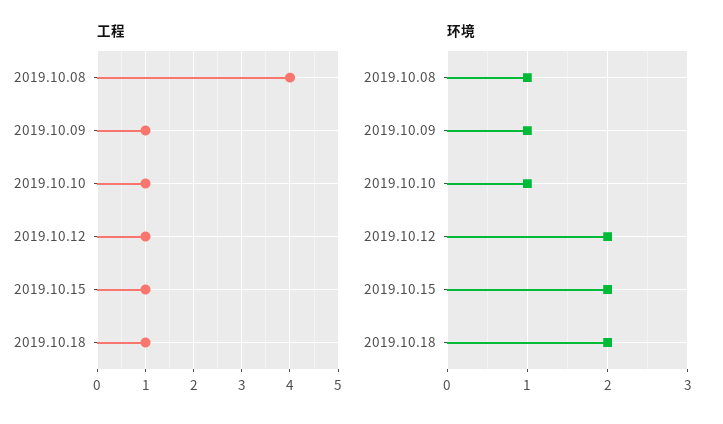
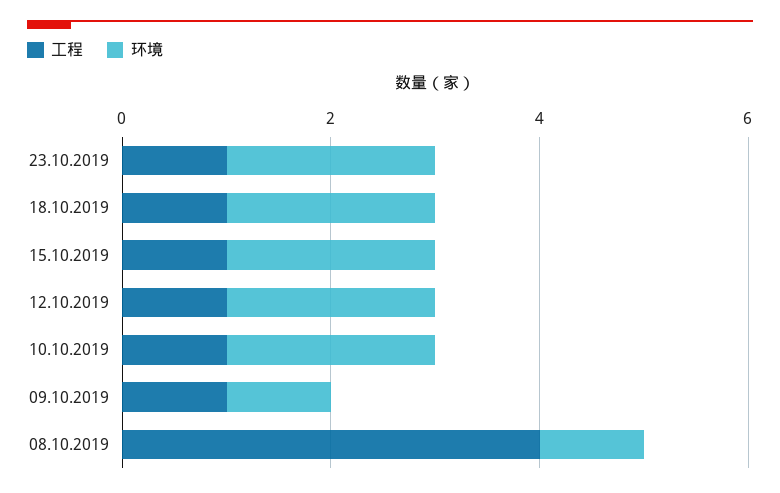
环境, 2019.10.10: 1 -> 2
工程, 23.10.2019: none -> 1
环境, 23.10.2019: none -> 2

